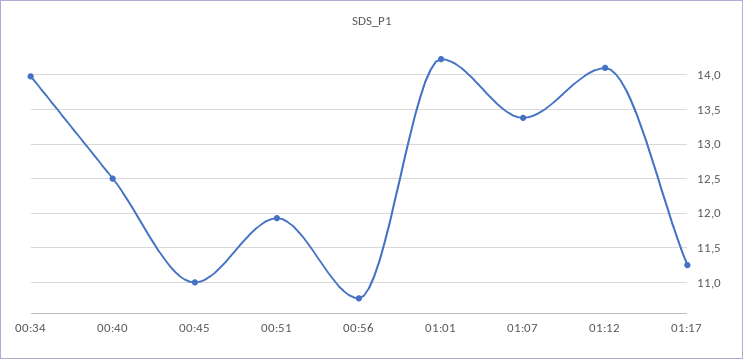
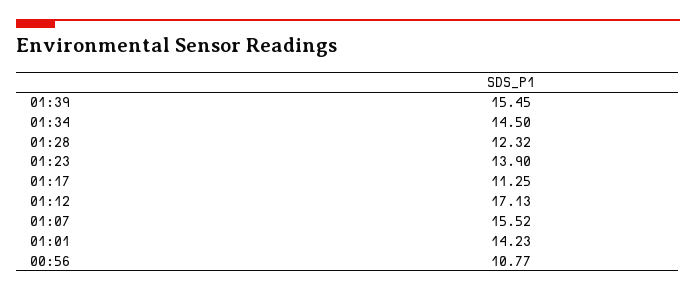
00:34: 14 -> none
00:40: 12.5 -> none
00:45: 11 -> none
00:51: 11.9 -> none
01:07: 13.4 -> 15.52
01:12: 14.1 -> 17.13
01:39: none -> 15.45
01:34: none -> 14.5
01:28: none -> 12.32
01:23: none -> 13.9

